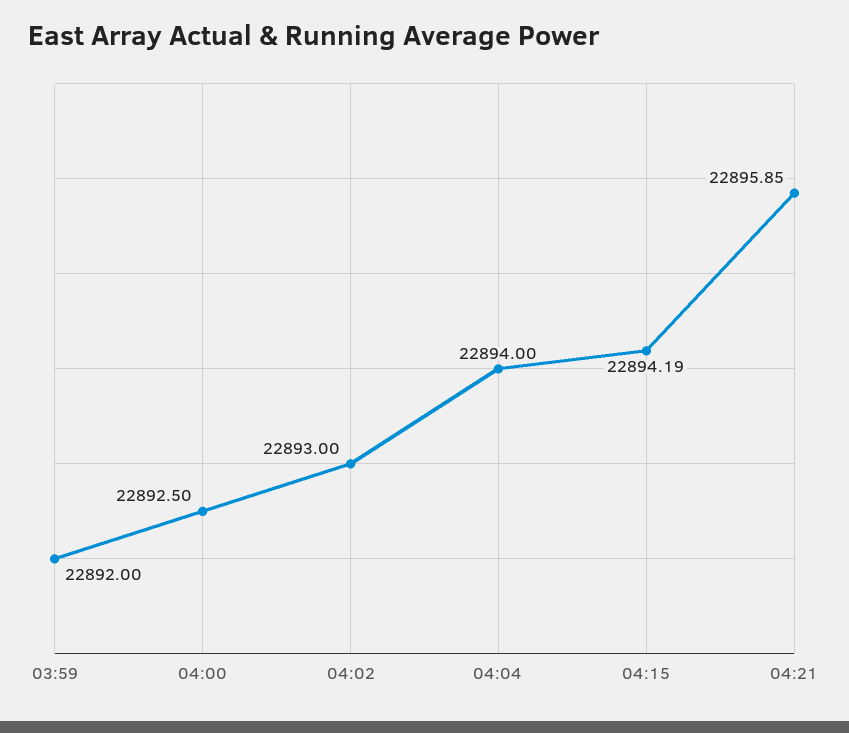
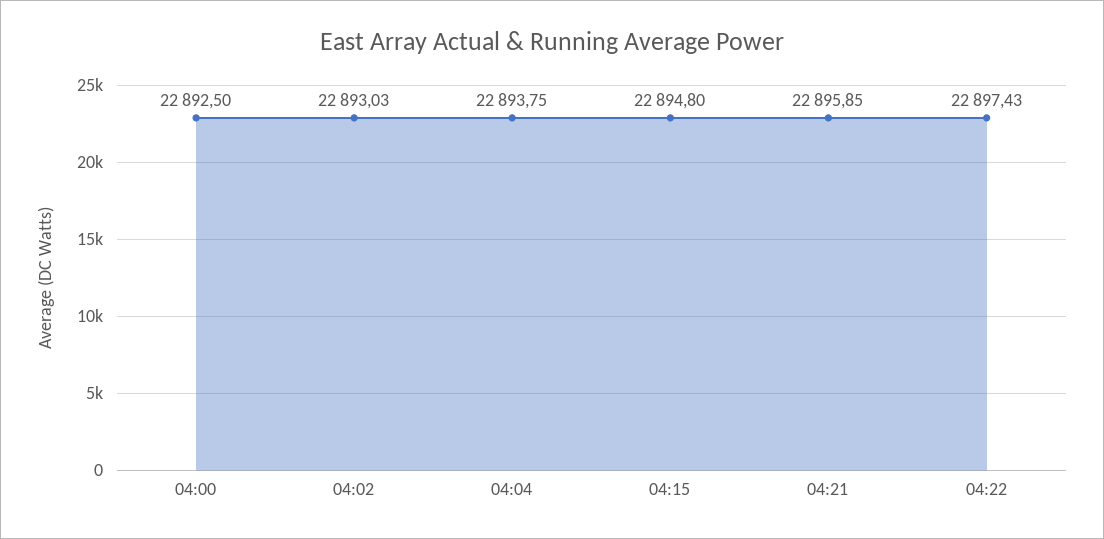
03:59: 22892 -> none
04:02: 22893 -> 22893.03
04:04: 22894 -> 22893.75
04:15: 22894.19 -> 22894.8
04:22: none -> 22897.43

